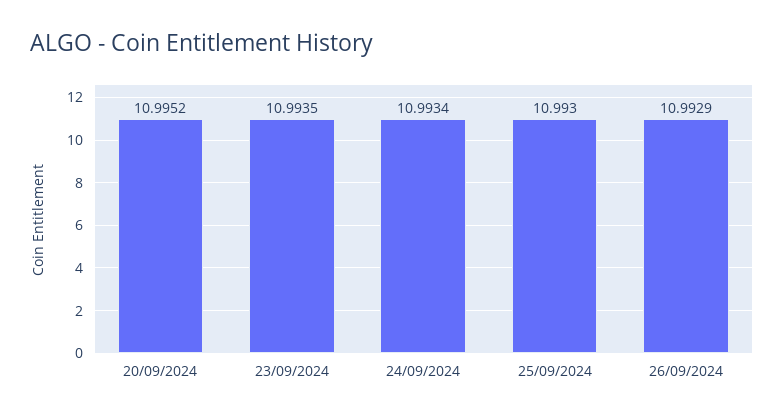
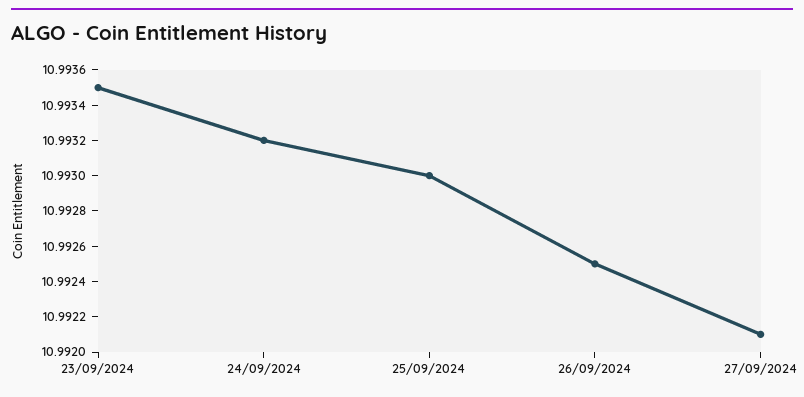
20/09/2024: 10.9952 -> none
24/09/2024: 10.9934 -> 10.9932
26/09/2024: 10.9929 -> 10.9925
27/09/2024: none -> 10.9921

